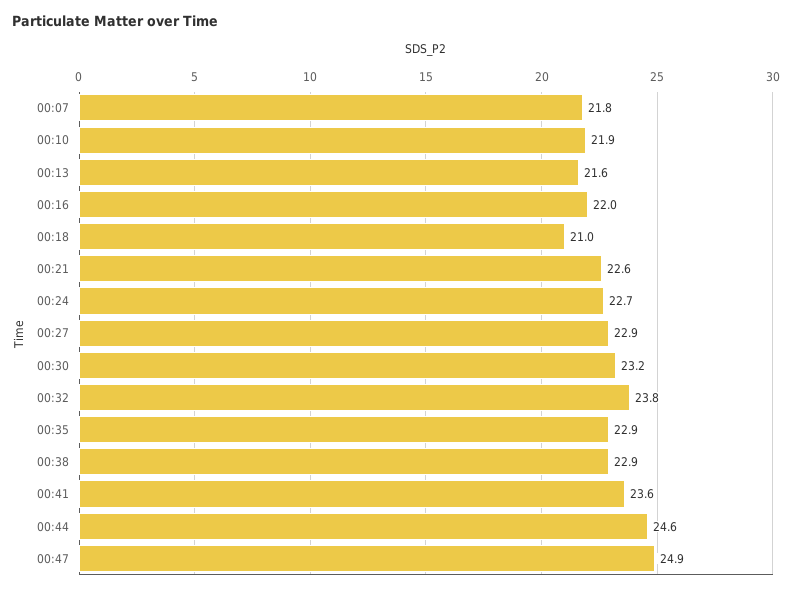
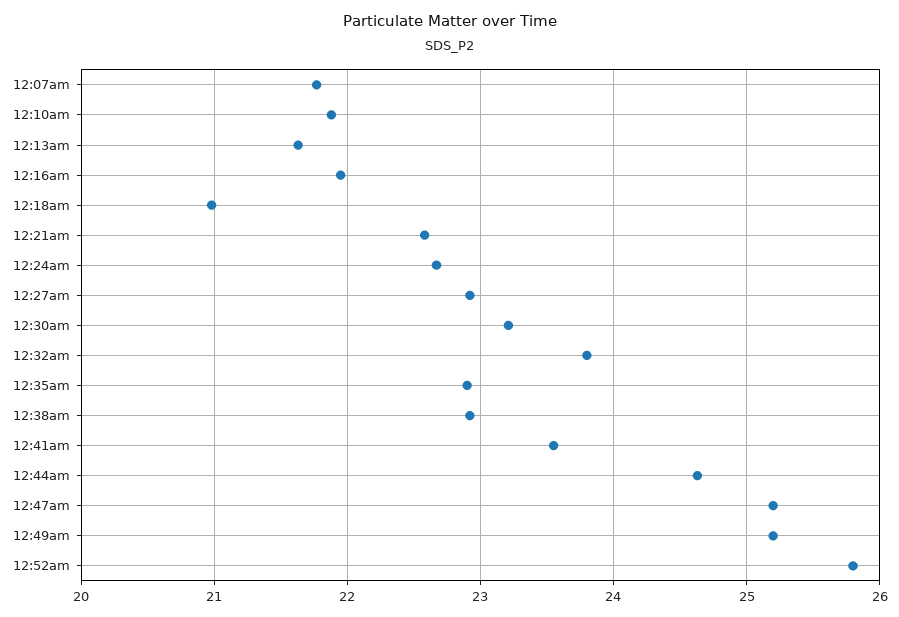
00:47: 24.9 -> 25.2
12:49am: none -> 25.2
12:52am: none -> 25.8

